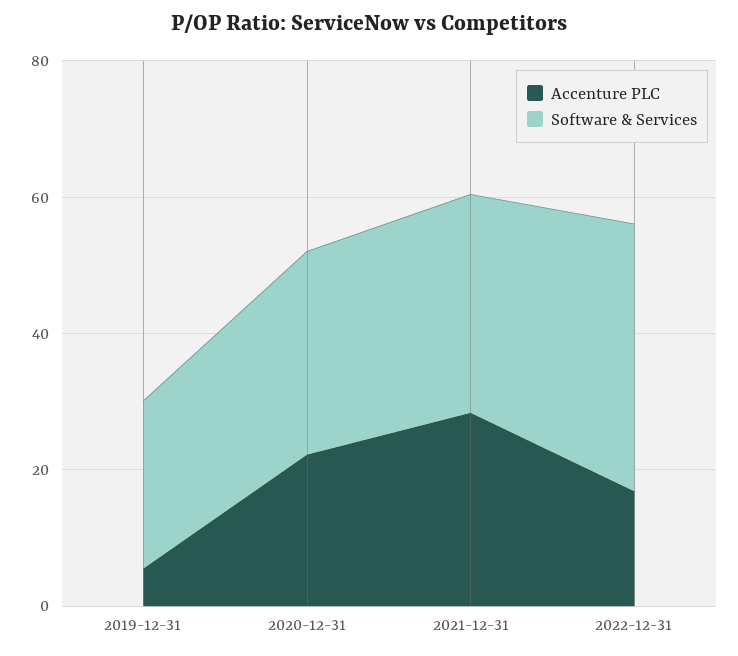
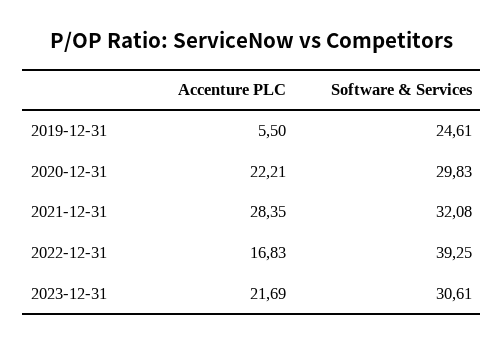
Accenture PLC, 2023-12-31: none -> 21.69
Software & Services, 2023-12-31: none -> 30.61

